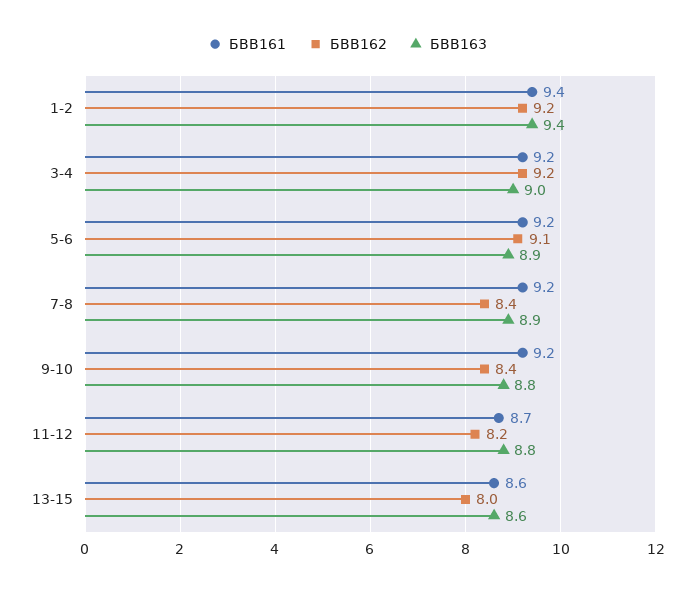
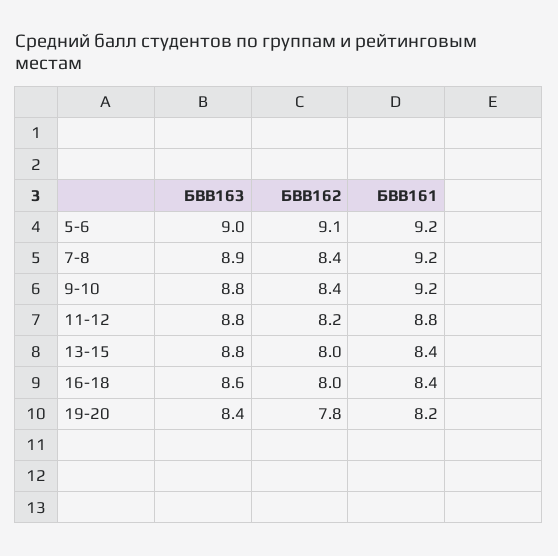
БВВ161, 1-2: 9.4 -> none
БВВ162, 1-2: 9.2 -> none
БВВ163, 1-2: 9.4 -> none
БВВ161, 3-4: 9.2 -> none
БВВ162, 3-4: 9.2 -> none
БВВ163, 3-4: 9 -> none
БВВ163, 5-6: 8.9 -> 9
БВВ161, 11-12: 8.7 -> 8.8
БВВ161, 13-15: 8.6 -> 8.4
БВВ163, 13-15: 8.6 -> 8.8
БВВ163, 16-18: none -> 8.6
БВВ162, 16-18: none -> 8
БВВ161, 16-18: none -> 8.4
БВВ163, 19-20: none -> 8.4
БВВ162, 19-20: none -> 7.8
БВВ161, 19-20: none -> 8.2

